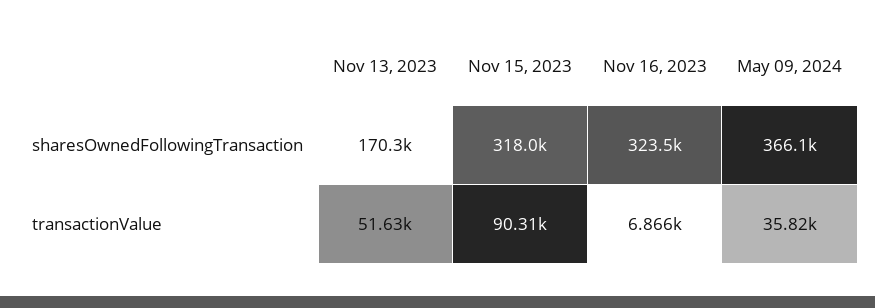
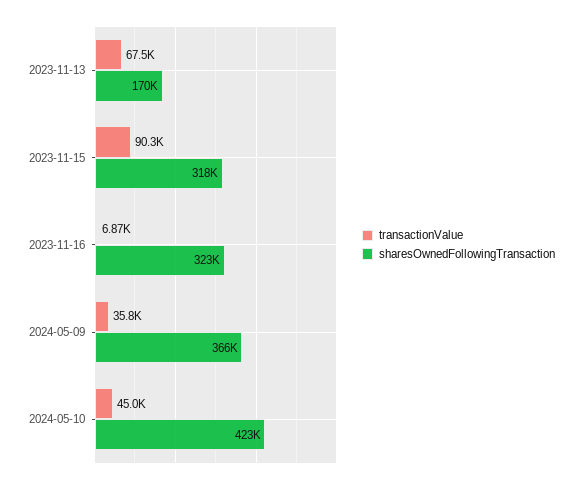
transactionValue, Nov 13, 2023: 51630 -> 67500
transactionValue, 2024-05-10: none -> 45000
sharesOwnedFollowingTransaction, 2024-05-10: none -> 423000

